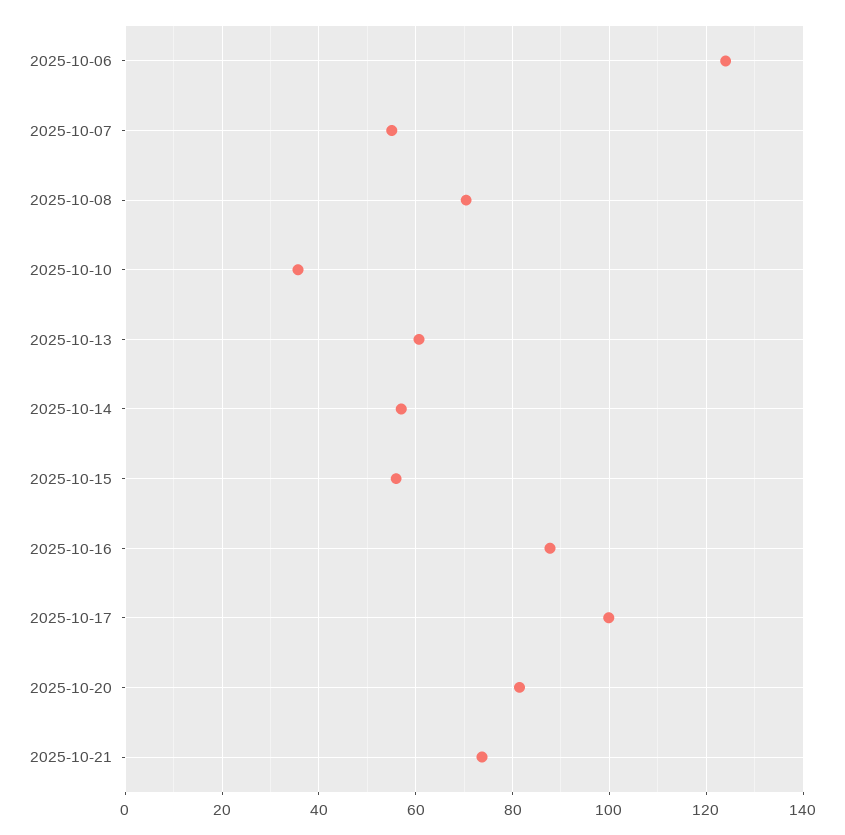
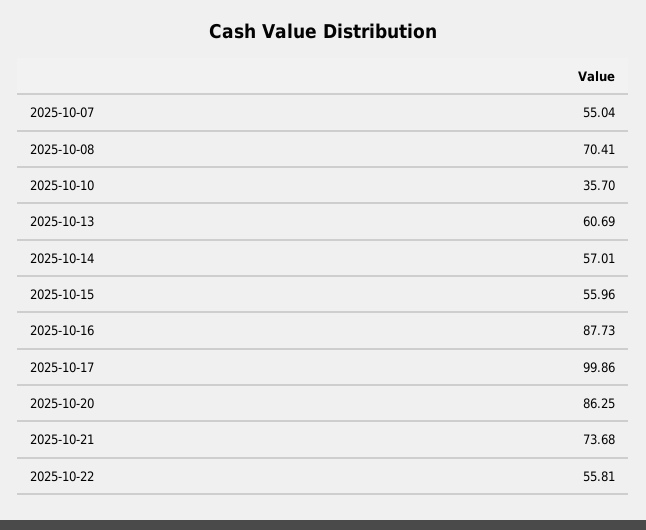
2025-10-06: 124 -> none
2025-10-20: 82 -> 86.25
2025-10-22: none -> 55.81

